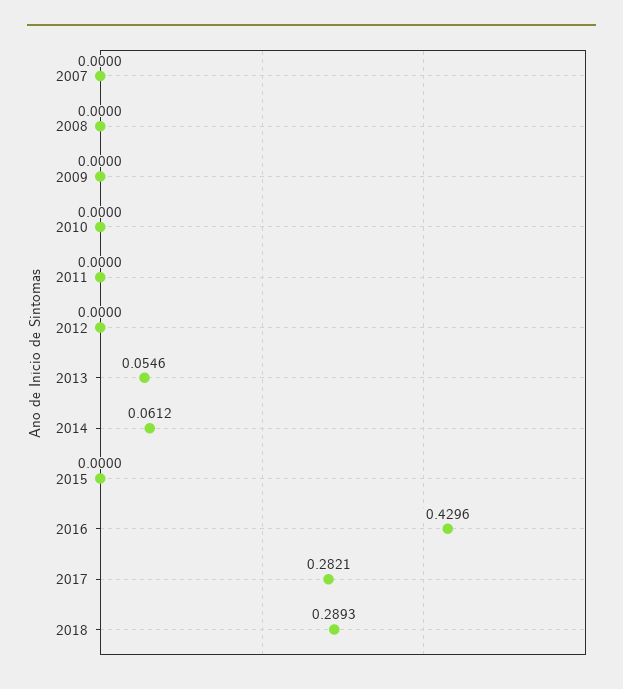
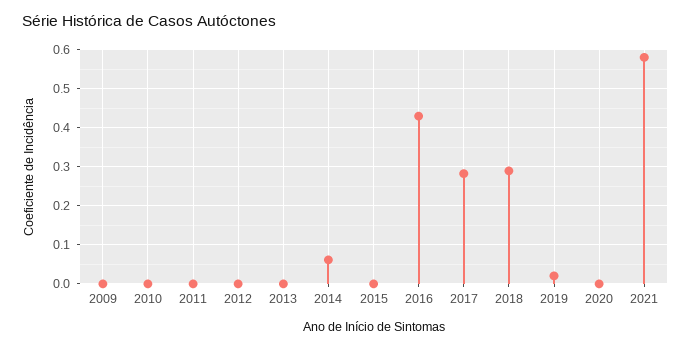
2007: 0 -> none
2008: 0 -> none
2013: 0.0546 -> 0
2019: none -> 0.02
2020: none -> 0
2021: none -> 0.58

